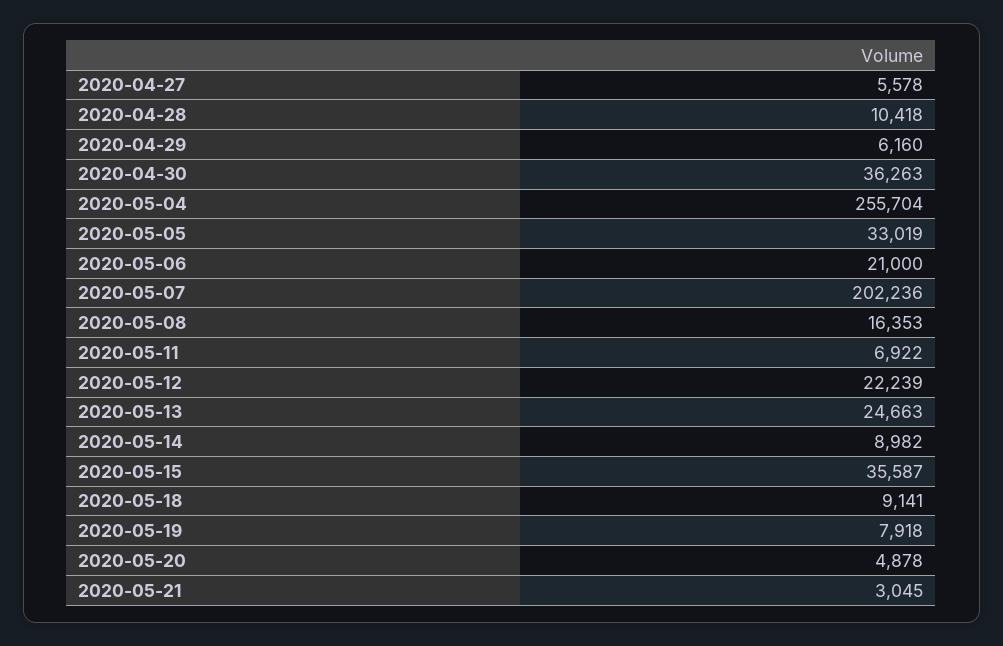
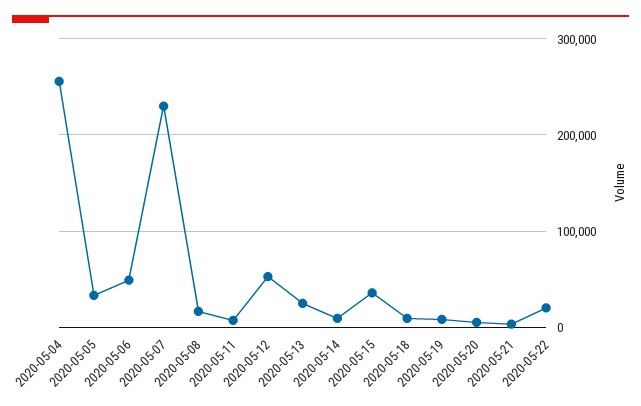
2020-04-27: 5578 -> none
2020-04-28: 10418 -> none
2020-04-29: 6160 -> none
2020-04-30: 36263 -> none
2020-05-06: 21000 -> 50000
2020-05-07: 202236 -> 230000
2020-05-12: 22239 -> 50000
2020-05-22: none -> 20000

